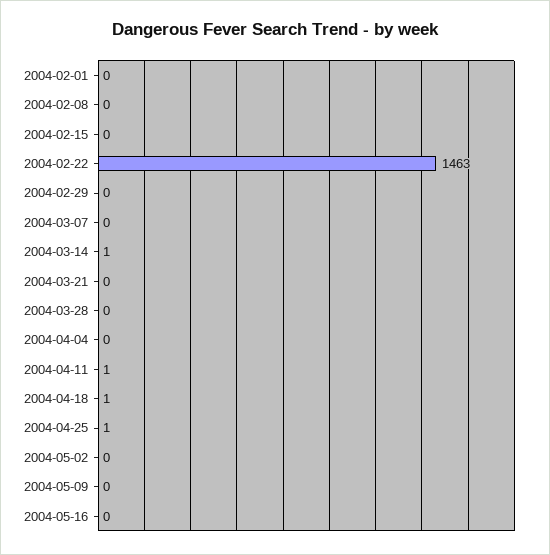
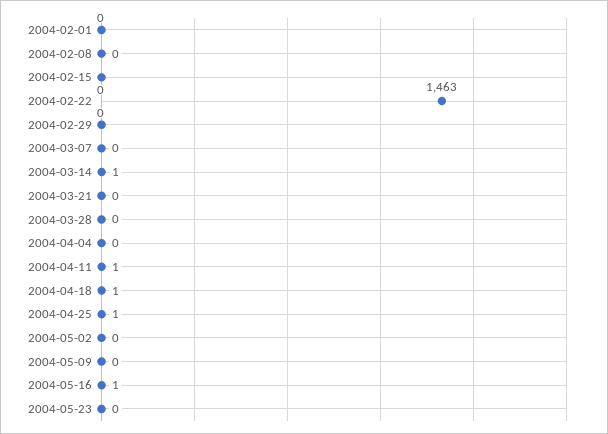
2004-05-16: 0 -> 1
2004-05-23: none -> 0

